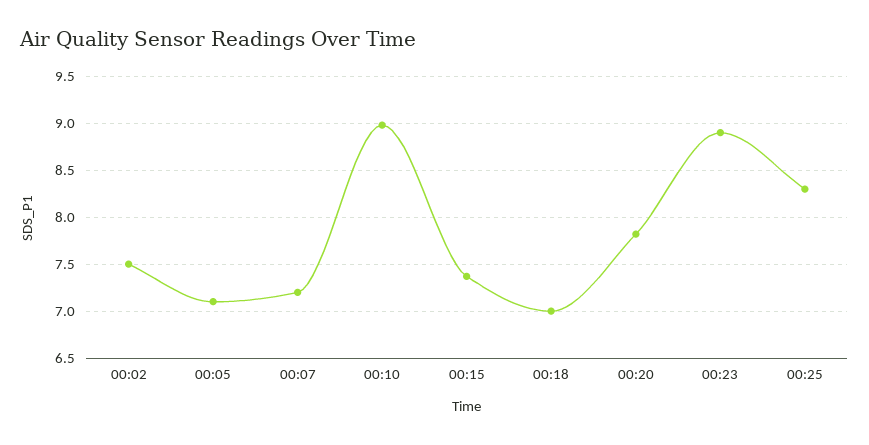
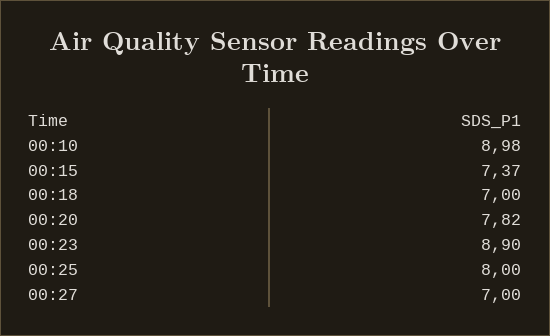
00:02: 7.5 -> none
00:05: 7.1 -> none
00:07: 7.2 -> none
00:25: 8.3 -> 8
00:27: none -> 7

